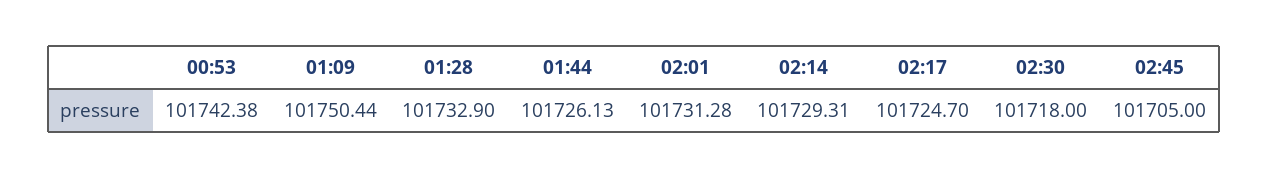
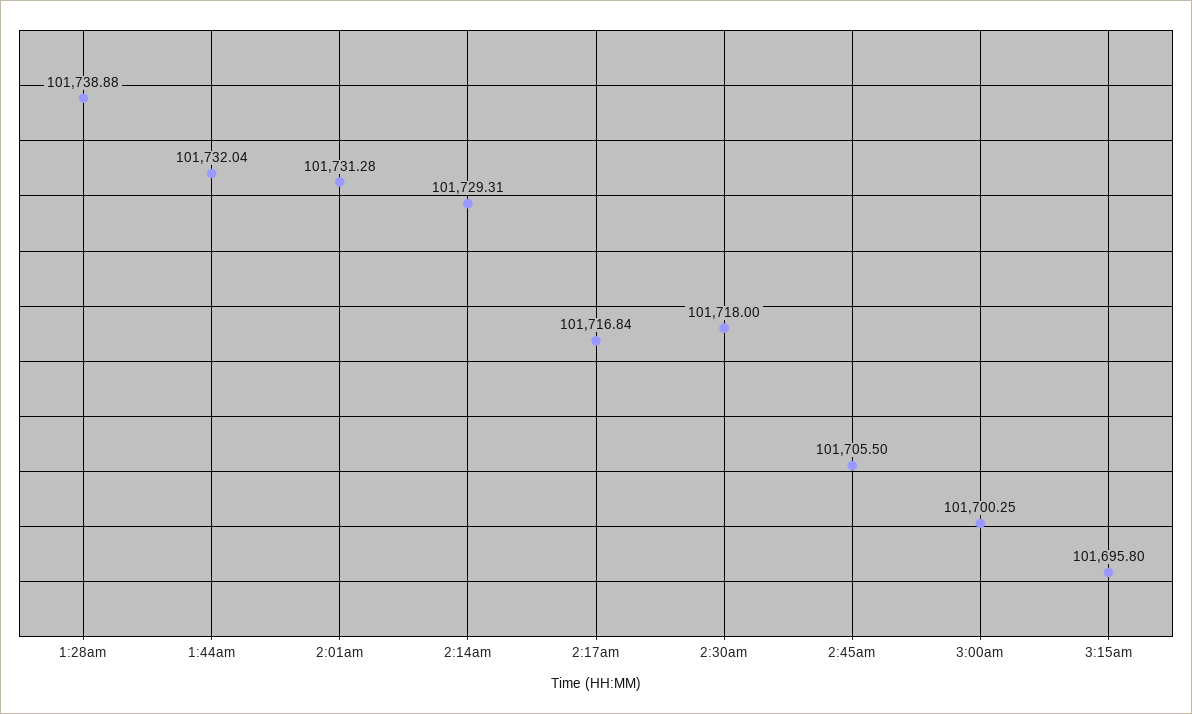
00:53: 101742.38 -> none
01:09: 101750.44 -> none
01:28: 101732.9 -> 101738.88
01:44: 101726.13 -> 101732.04
02:17: 101724.7 -> 101716.84
02:45: 101705 -> 101705.5
3:00am: none -> 101700.25
3:15am: none -> 101695.8

